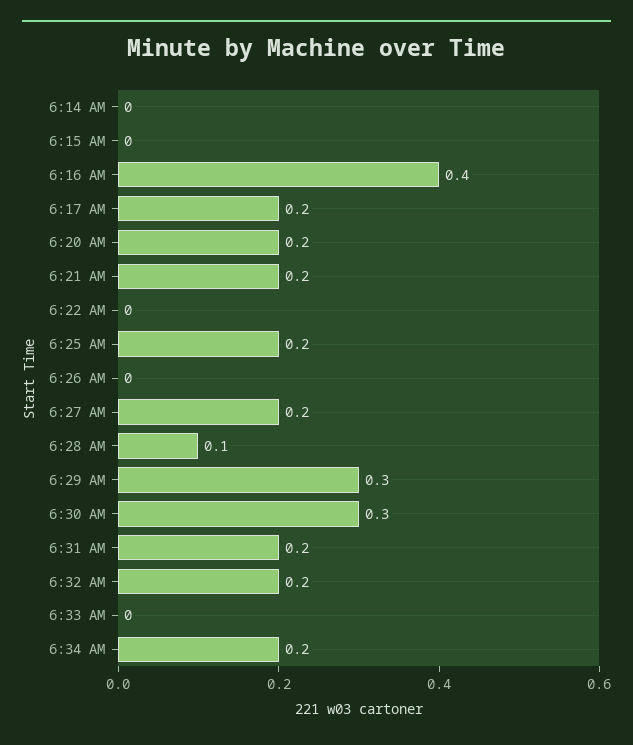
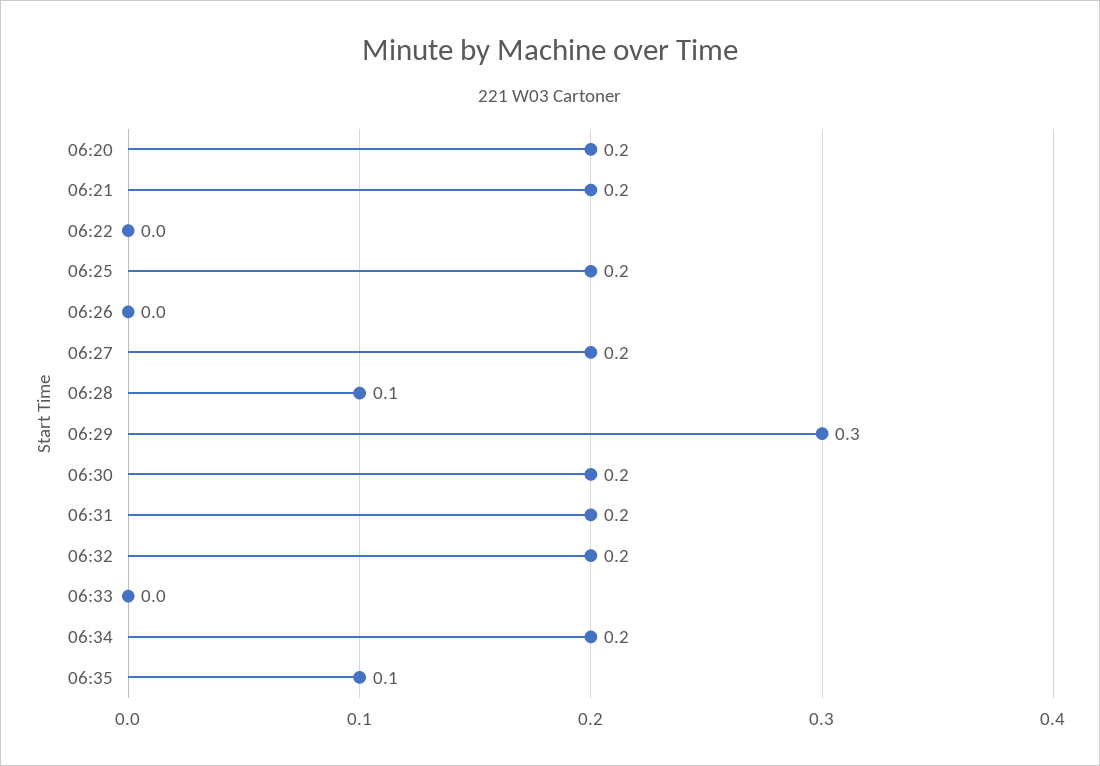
6:14 AM: 0 -> none
6:15 AM: 0 -> none
6:16 AM: 0.4 -> none
6:17 AM: 0.2 -> none
6:30 AM: 0.3 -> 0.2
06:35: none -> 0.1

